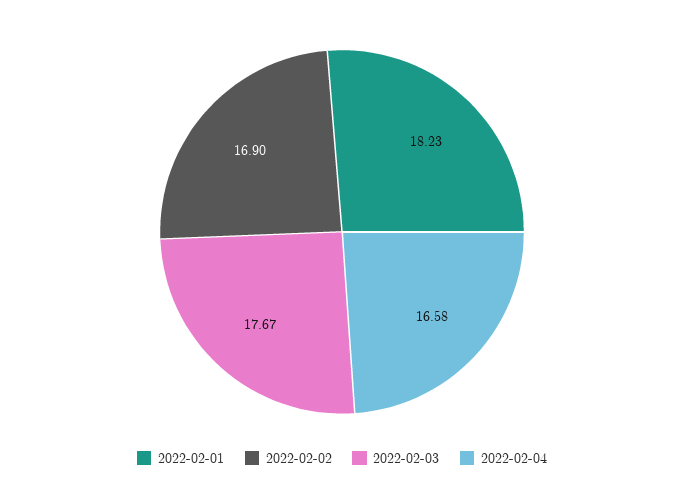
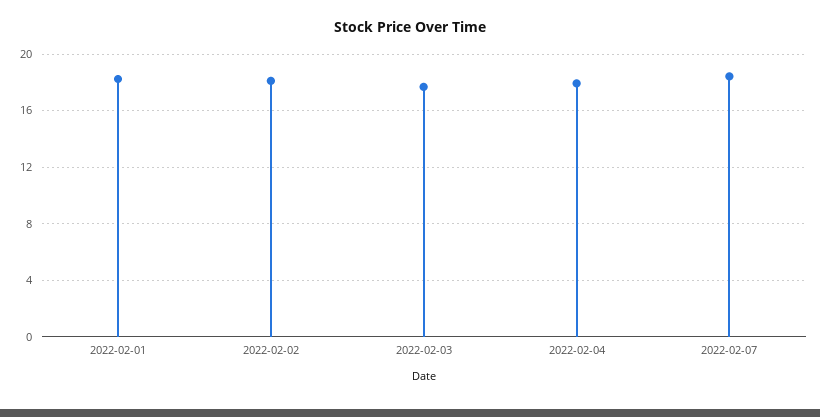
2022-02-02: 16.9 -> 18
2022-02-04: 16.58 -> 18
2022-02-07: none -> 18.5

